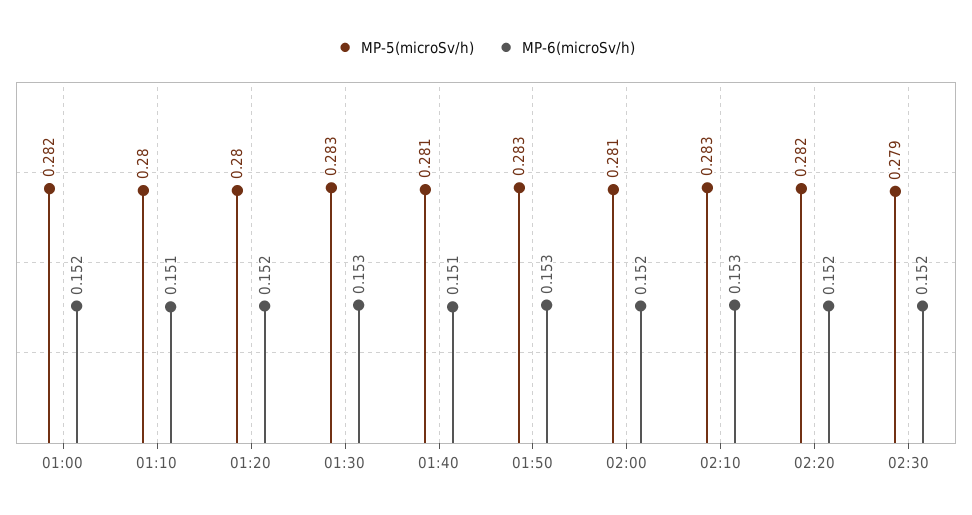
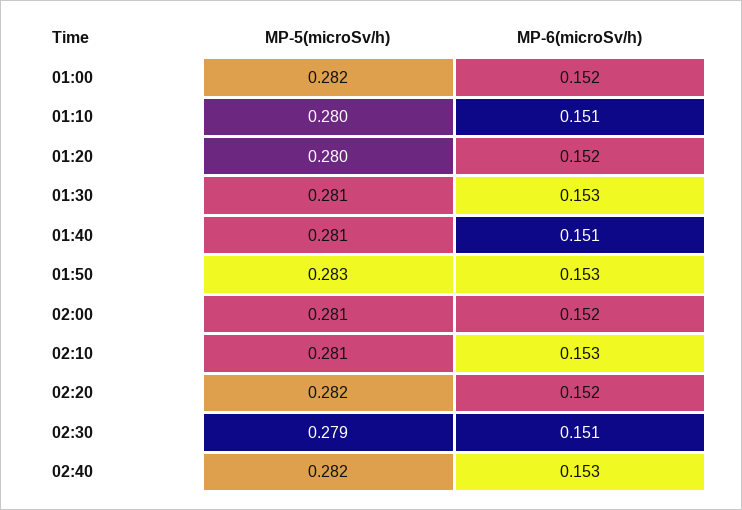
MP-5(microSv/h), 01:30: 0.283 -> 0.281
MP-5(microSv/h), 02:10: 0.283 -> 0.281
MP-6(microSv/h), 02:30: 0.152 -> 0.151
MP-5(microSv/h), 02:40: none -> 0.282
MP-6(microSv/h), 02:40: none -> 0.153

